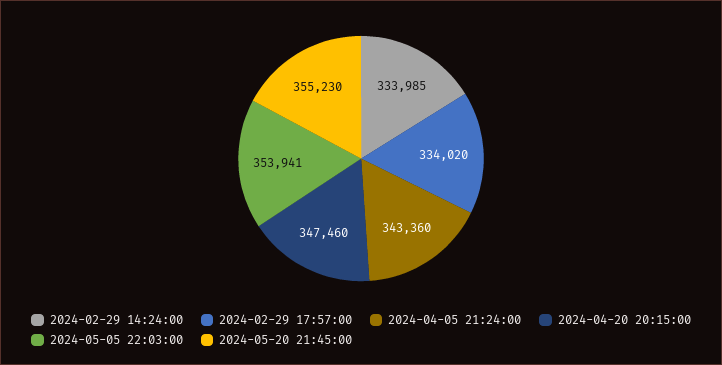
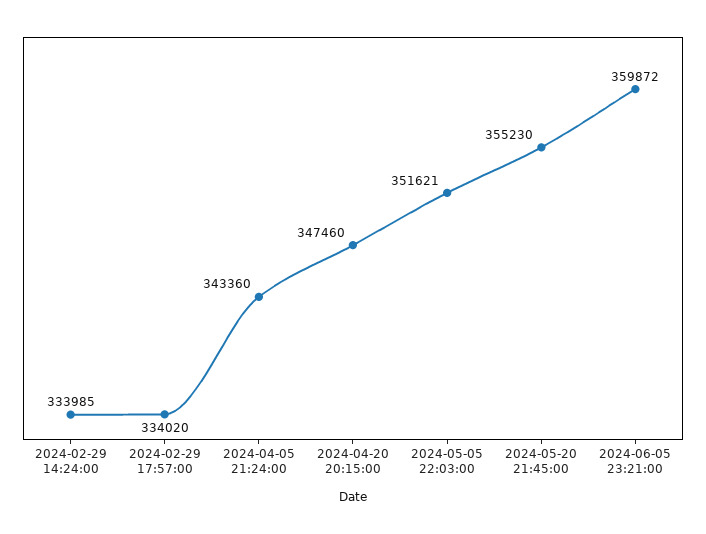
2024-05-05 22:03:00: 353941 -> 351621
2024-06-05 23:21:00: none -> 359872

